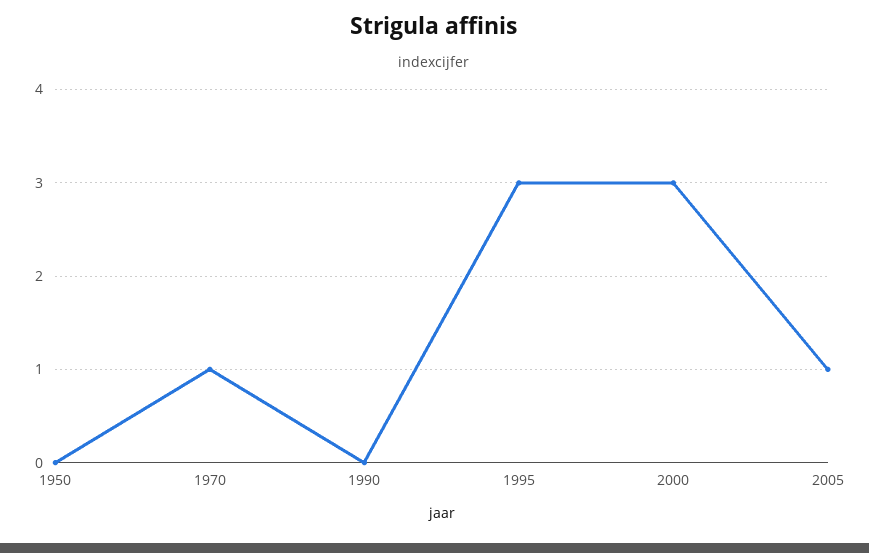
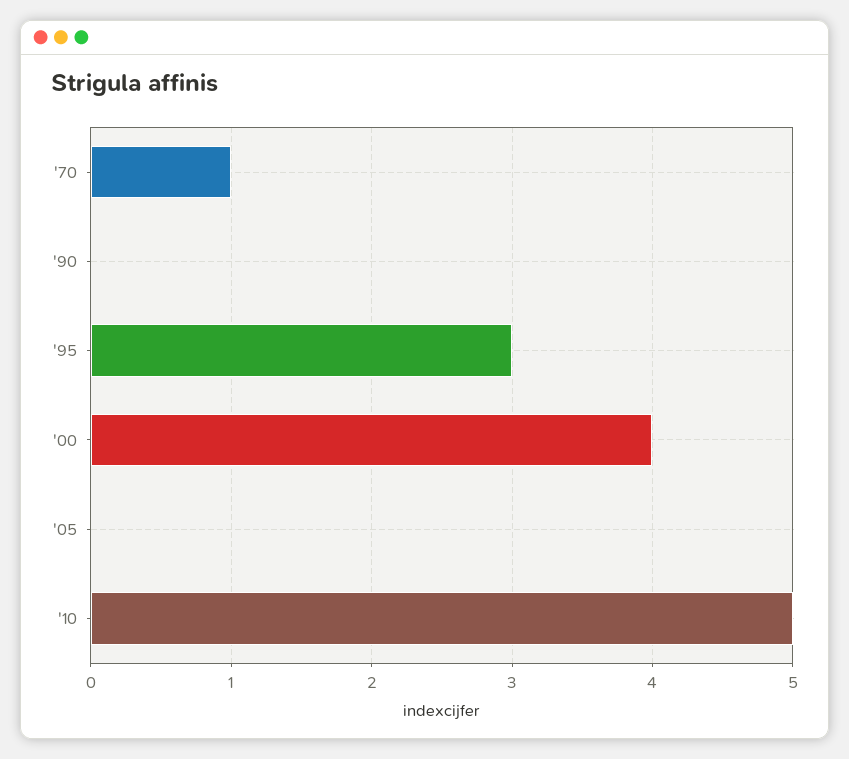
1950: 0 -> none
2000: 3 -> 4
2005: 1 -> 0
'10: none -> 5

